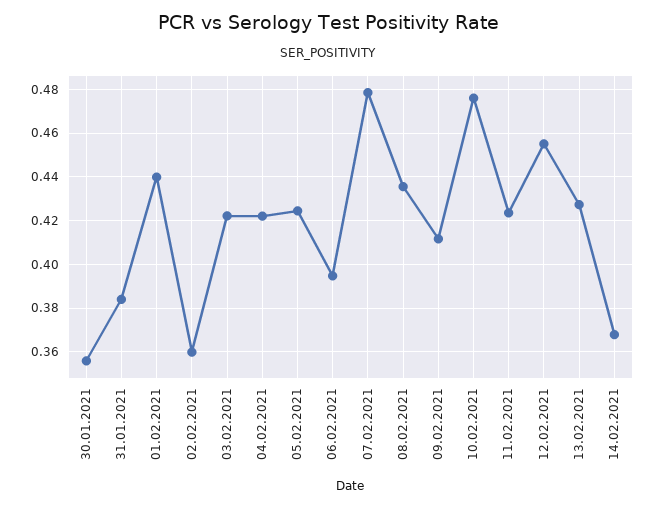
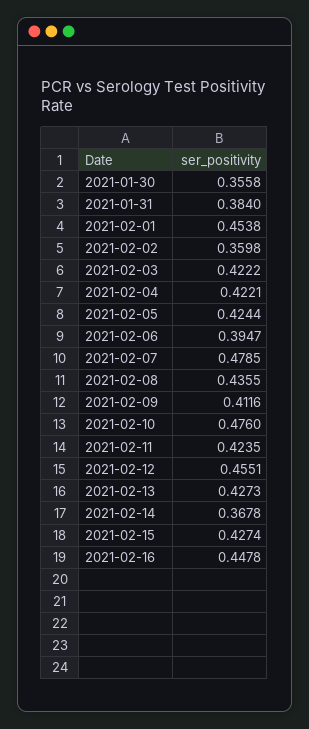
01.02.2021: 0.44 -> 0.4538
2021-02-15: none -> 0.4274
2021-02-16: none -> 0.4478

